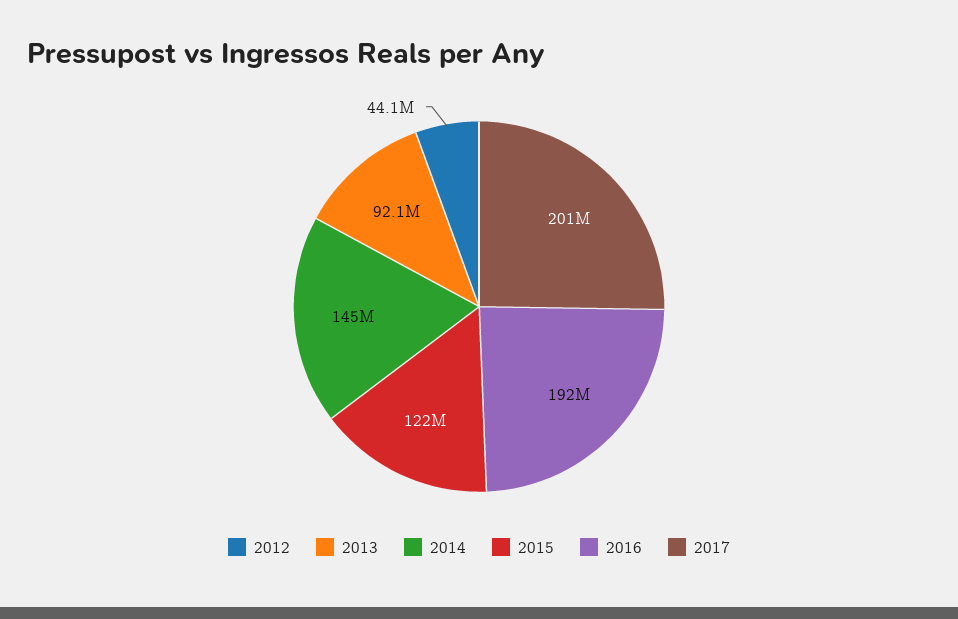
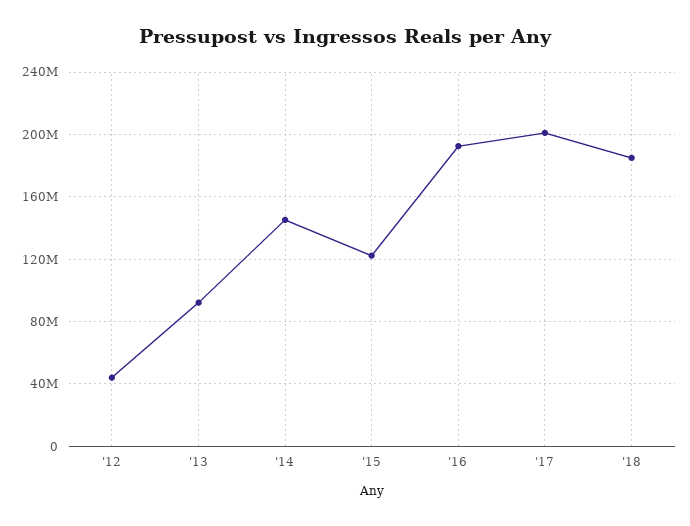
'18: none -> 185000000

